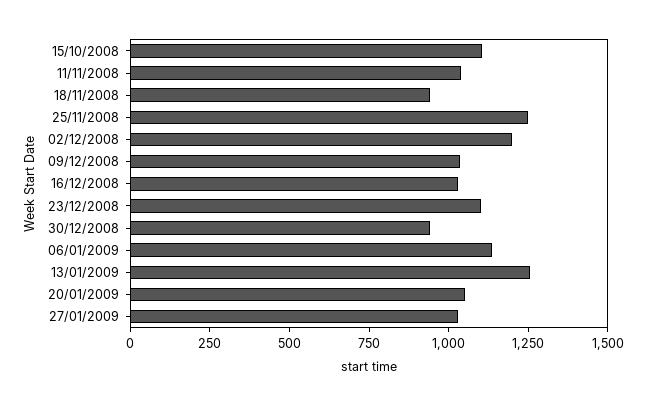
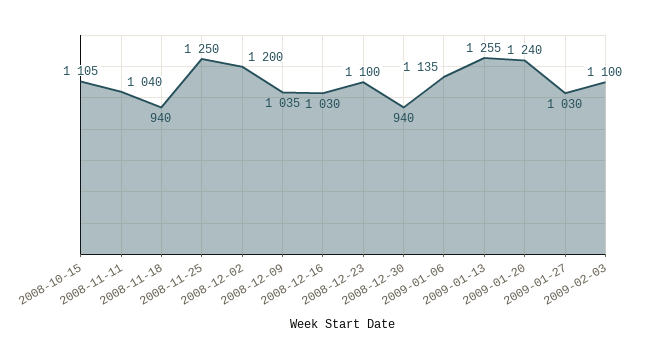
20/01/2009: 1050 -> 1240
2009-02-03: none -> 1100

